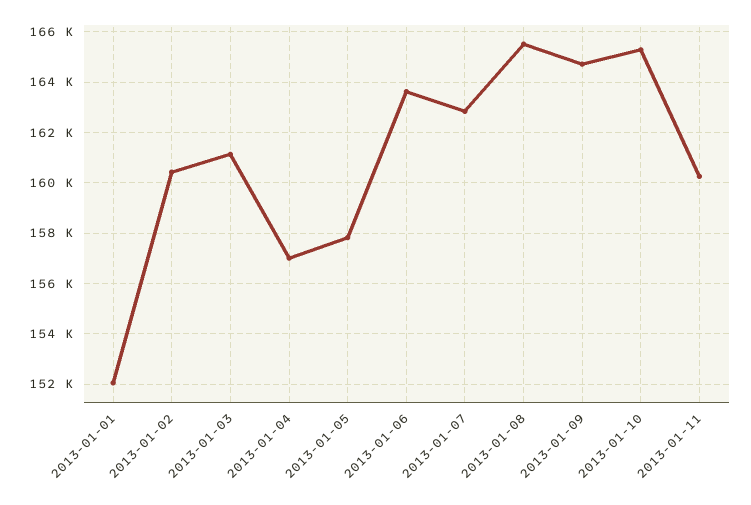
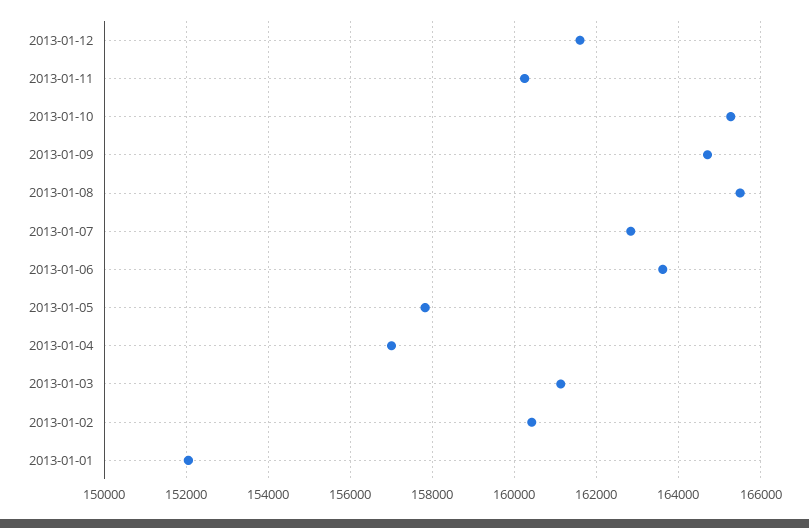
2013-01-12: none -> 161600

